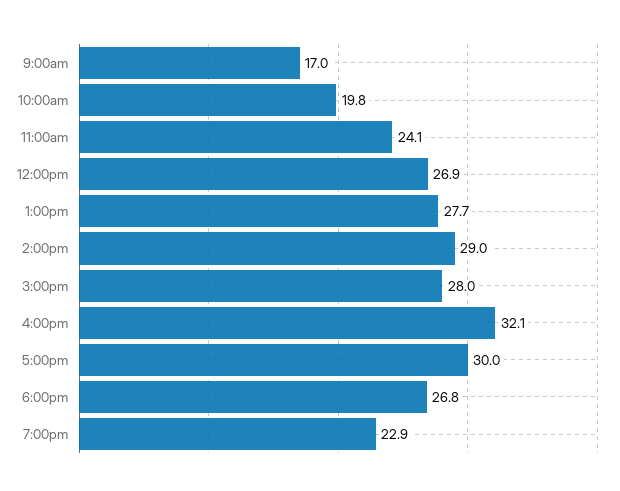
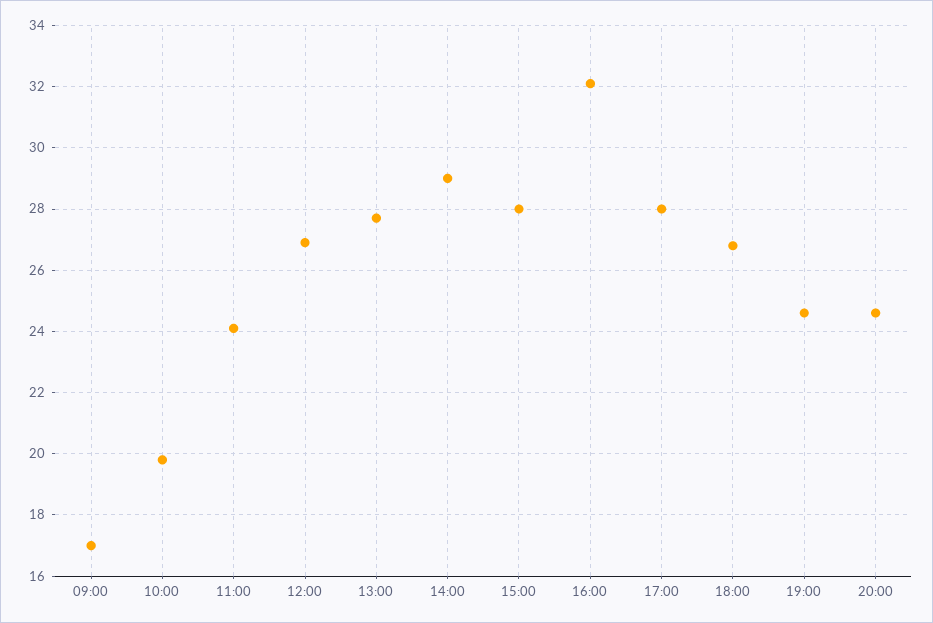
5:00pm: 30 -> 28
7:00pm: 22.9 -> 24.5
20:00: none -> 24.5

